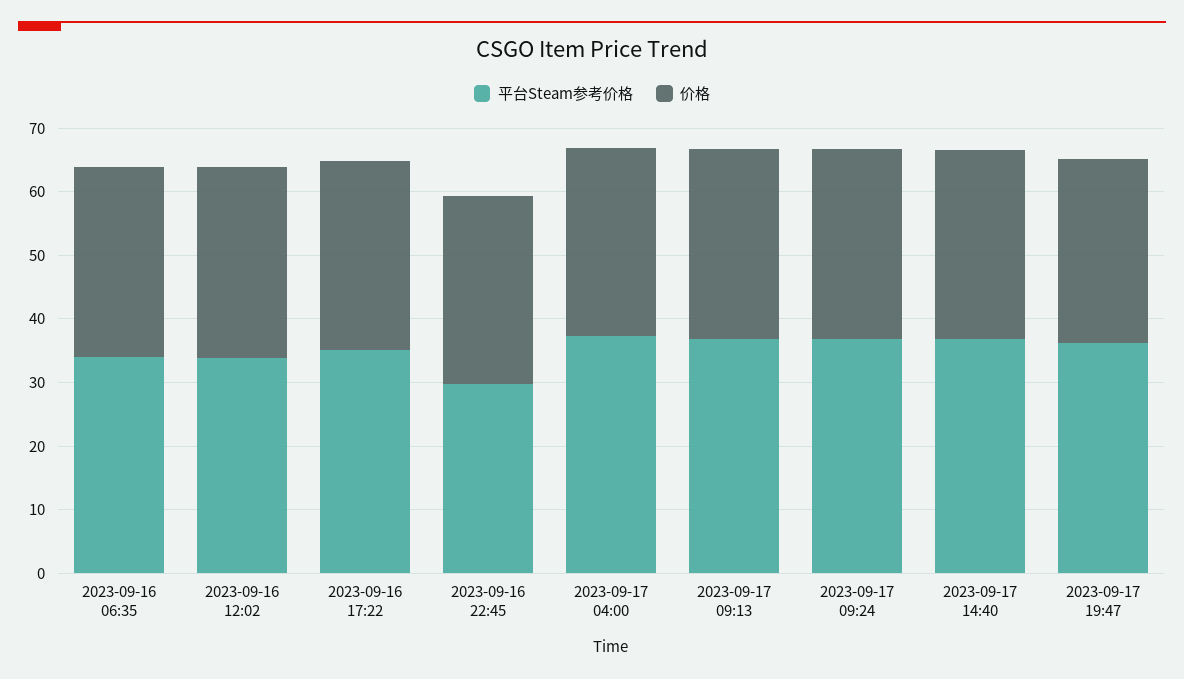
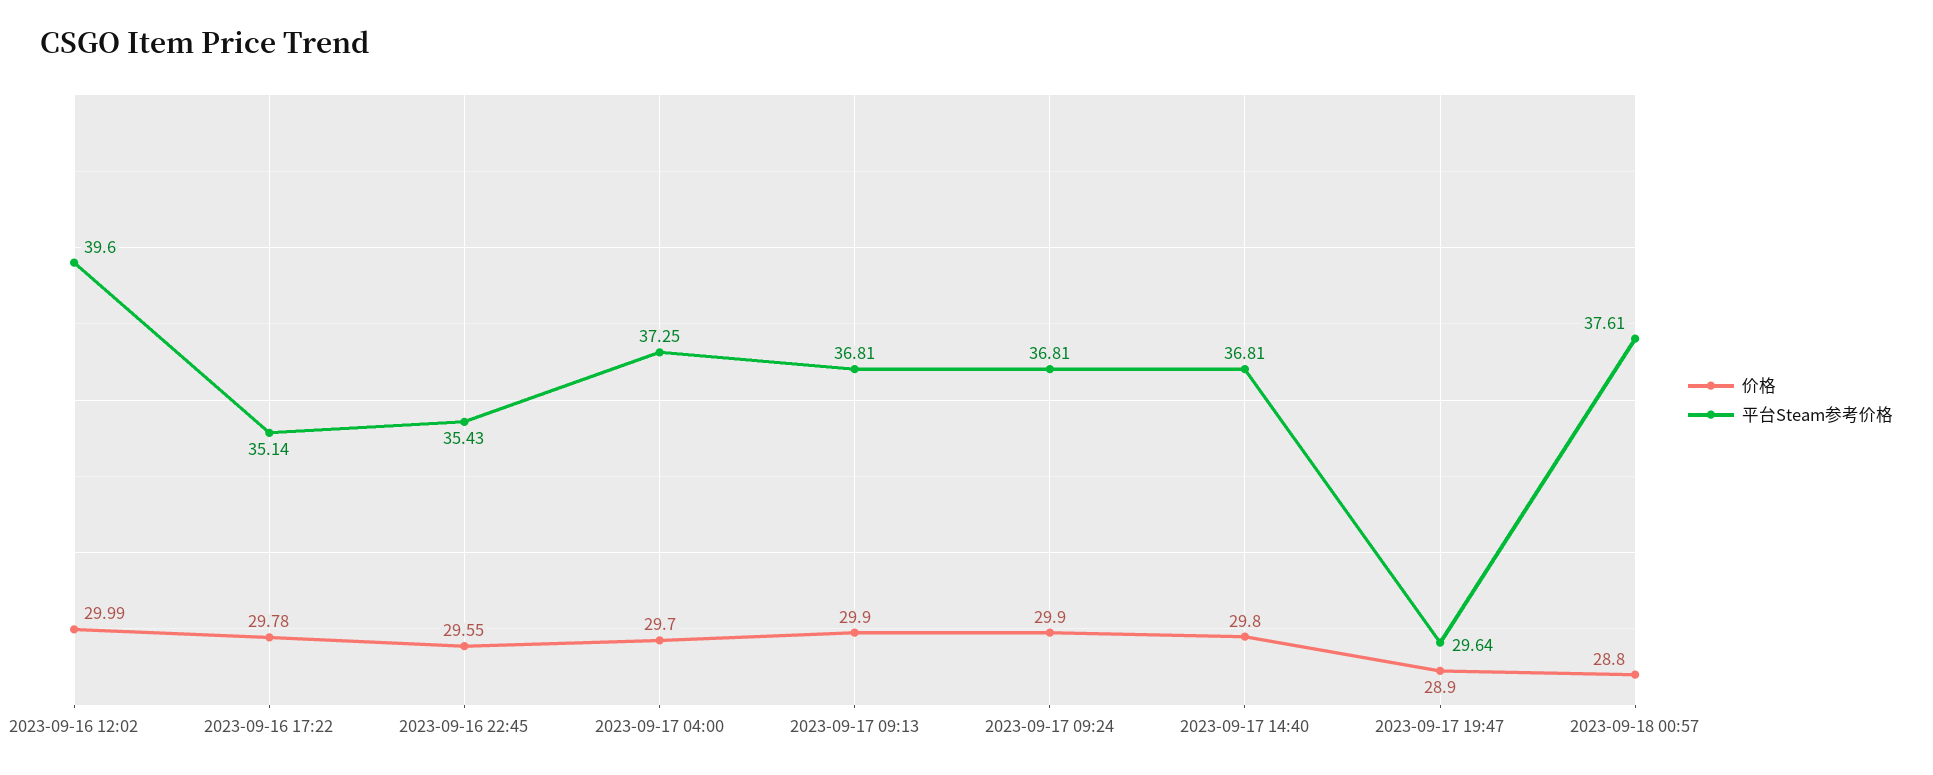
平台Steam参考价格, 2023-09-16 06:35: 34 -> none
价格, 2023-09-16 06:35: 30 -> none
平台Steam参考价格, 2023-09-16 12:02: 34 -> 39.6
平台Steam参考价格, 2023-09-16 22:45: 30 -> 35.43
平台Steam参考价格, 2023-09-17 19:47: 36 -> 29.64
价格, 2023-09-18 00:57: none -> 28.8
平台Steam参考价格, 2023-09-18 00:57: none -> 37.61

